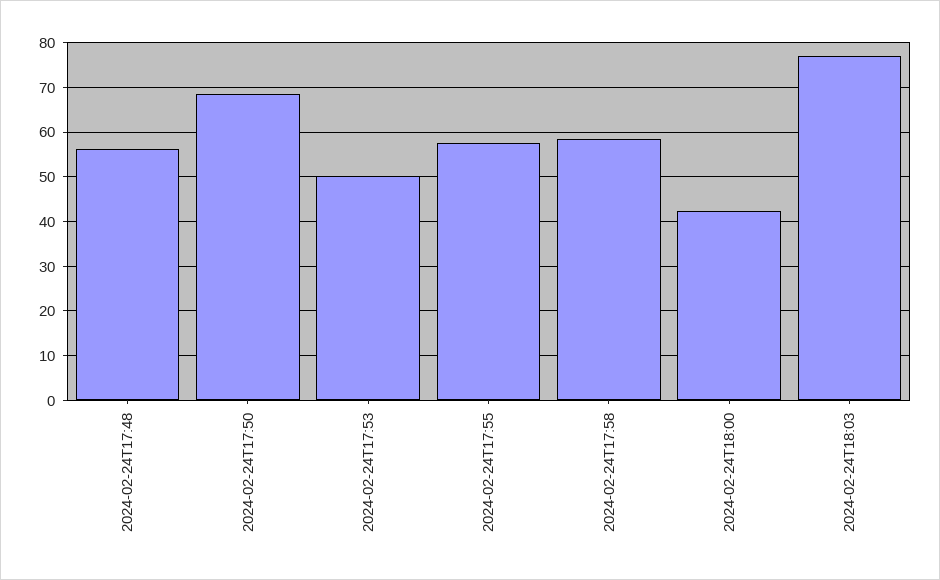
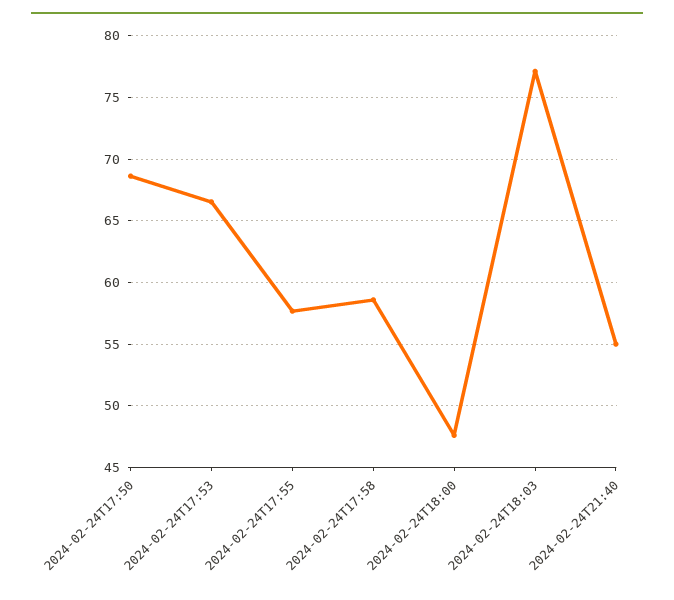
2024-02-24T17:48: 56 -> none
2024-02-24T17:53: 50 -> 66.5
2024-02-24T18:00: 42 -> 47.5
2024-02-24T21:40: none -> 55

